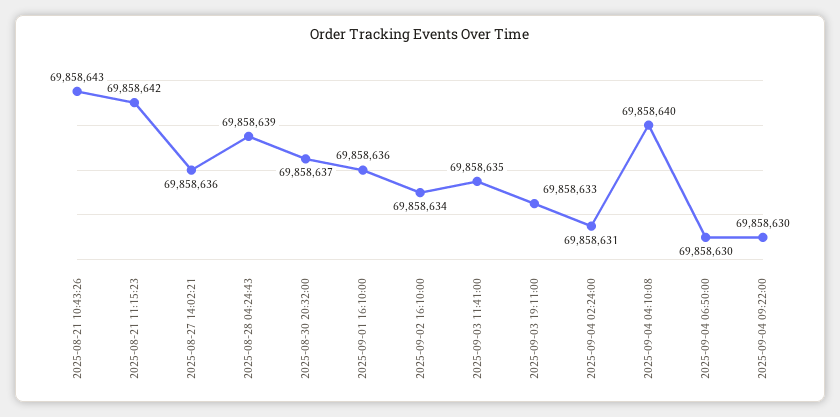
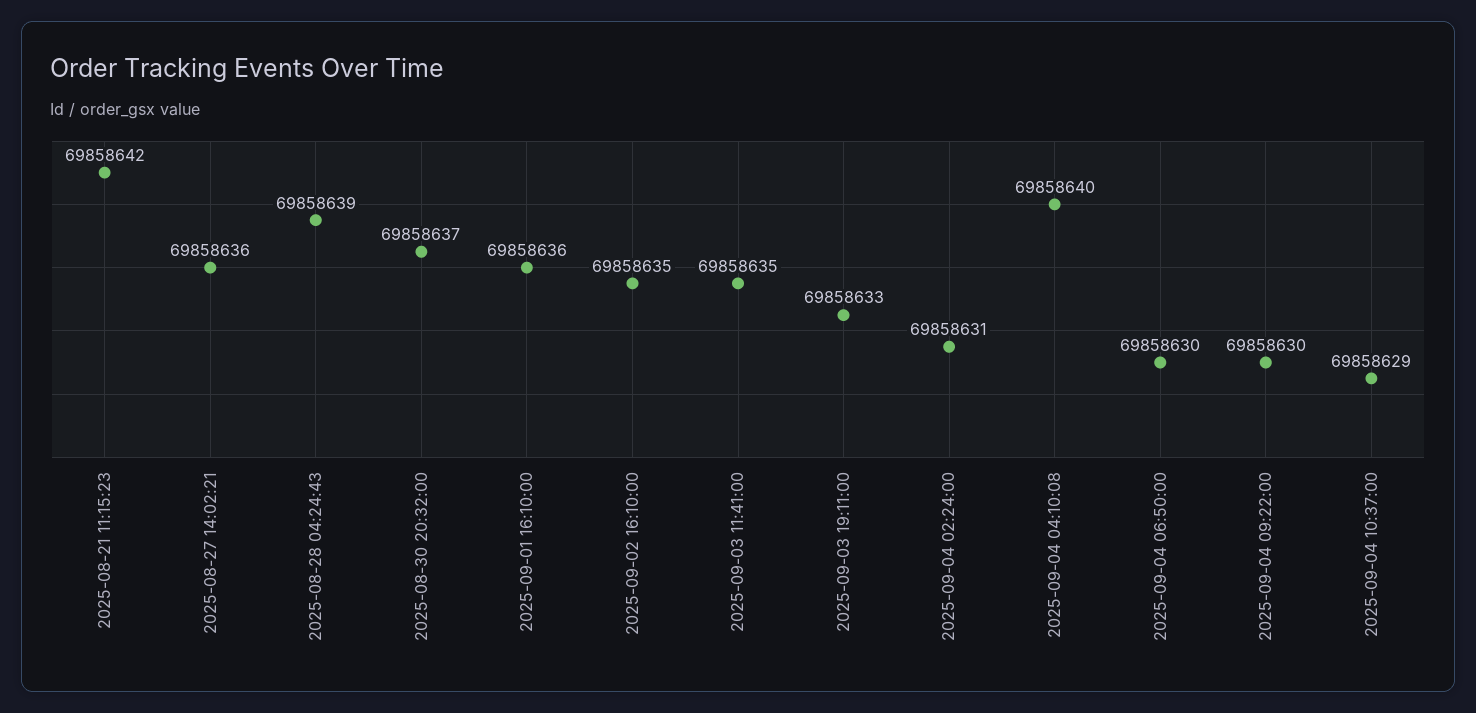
2025-08-21 10:43:26: 69858643 -> none
2025-09-02 16:10:00: 69858634 -> 69858635
2025-09-04 10:37:00: none -> 69858629

